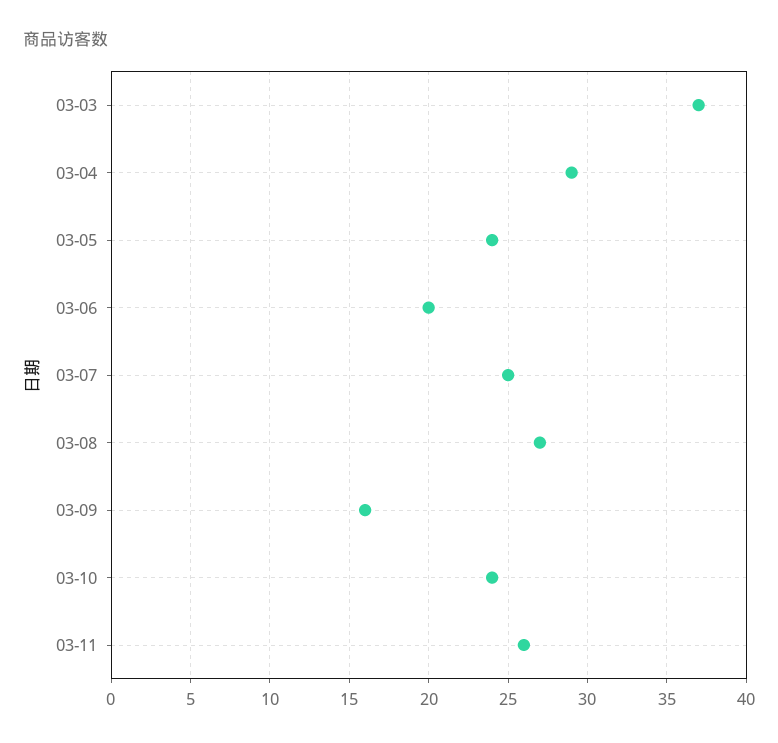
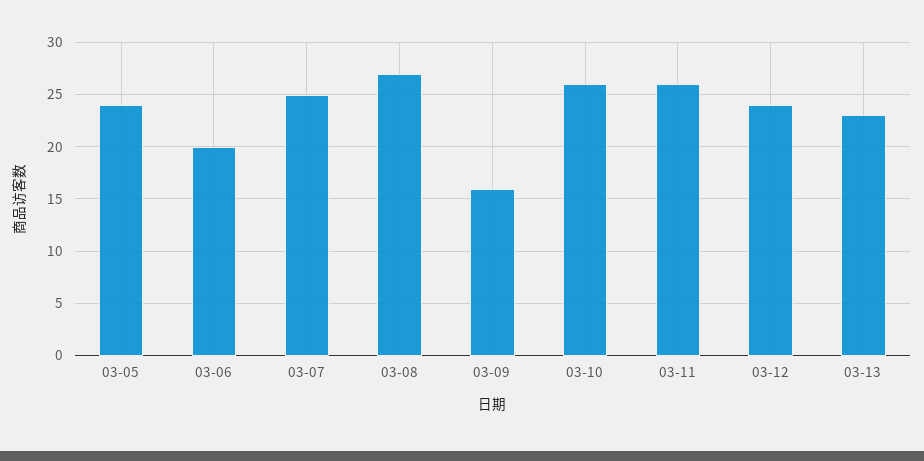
03-03: 37 -> none
03-04: 29 -> none
03-10: 24 -> 26
03-12: none -> 24
03-13: none -> 23

